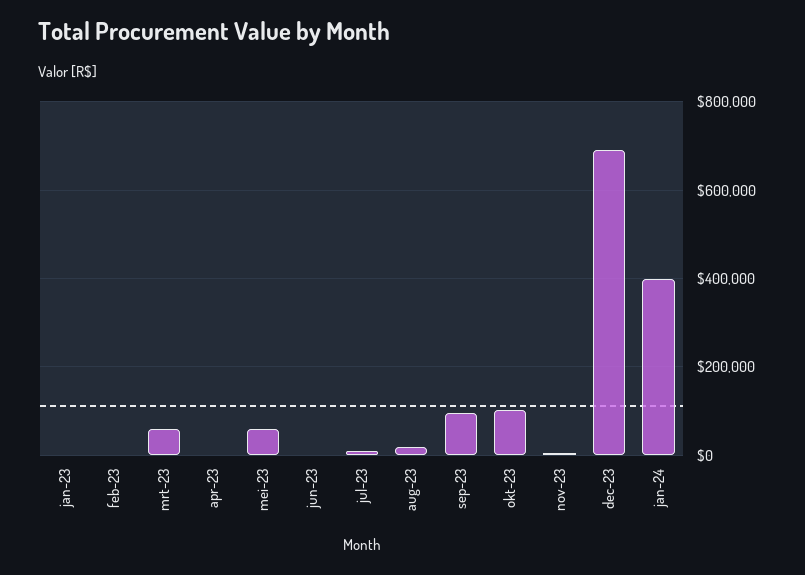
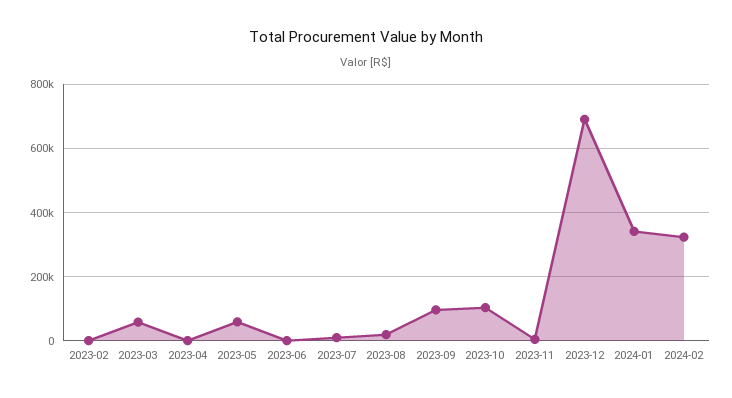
jan-23: 0 -> none
jan-24: 400000 -> 340000
2024-02: none -> 320000

